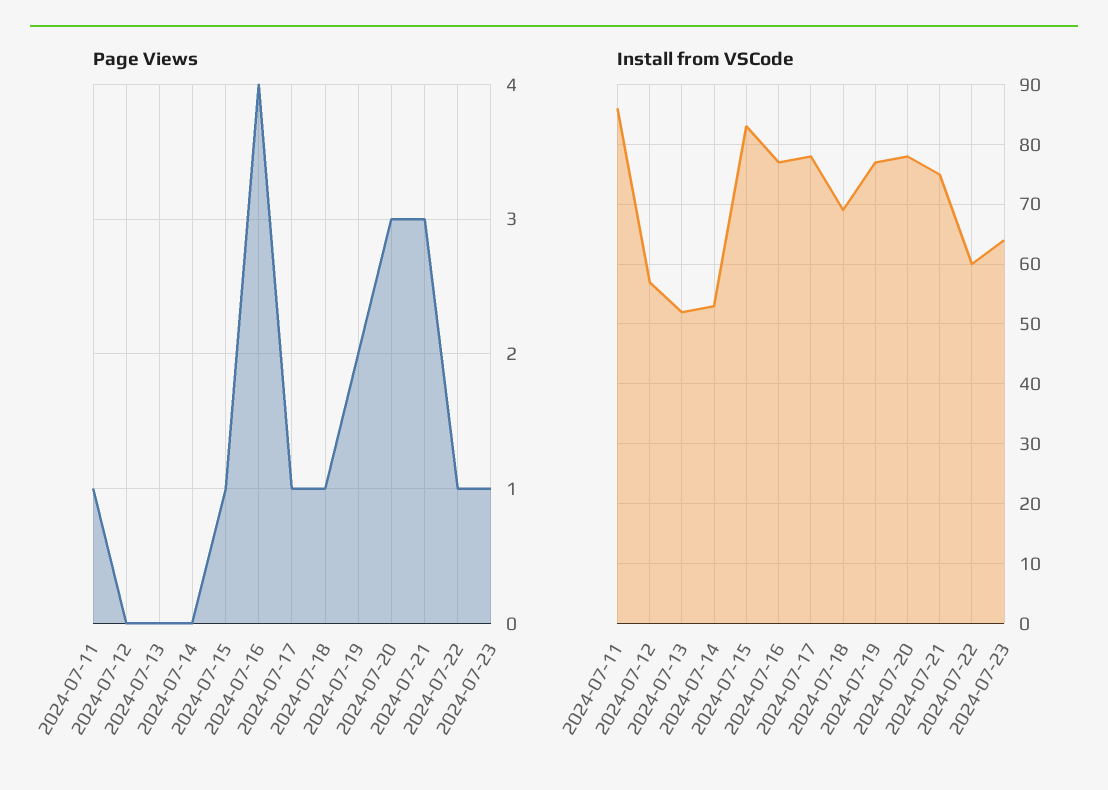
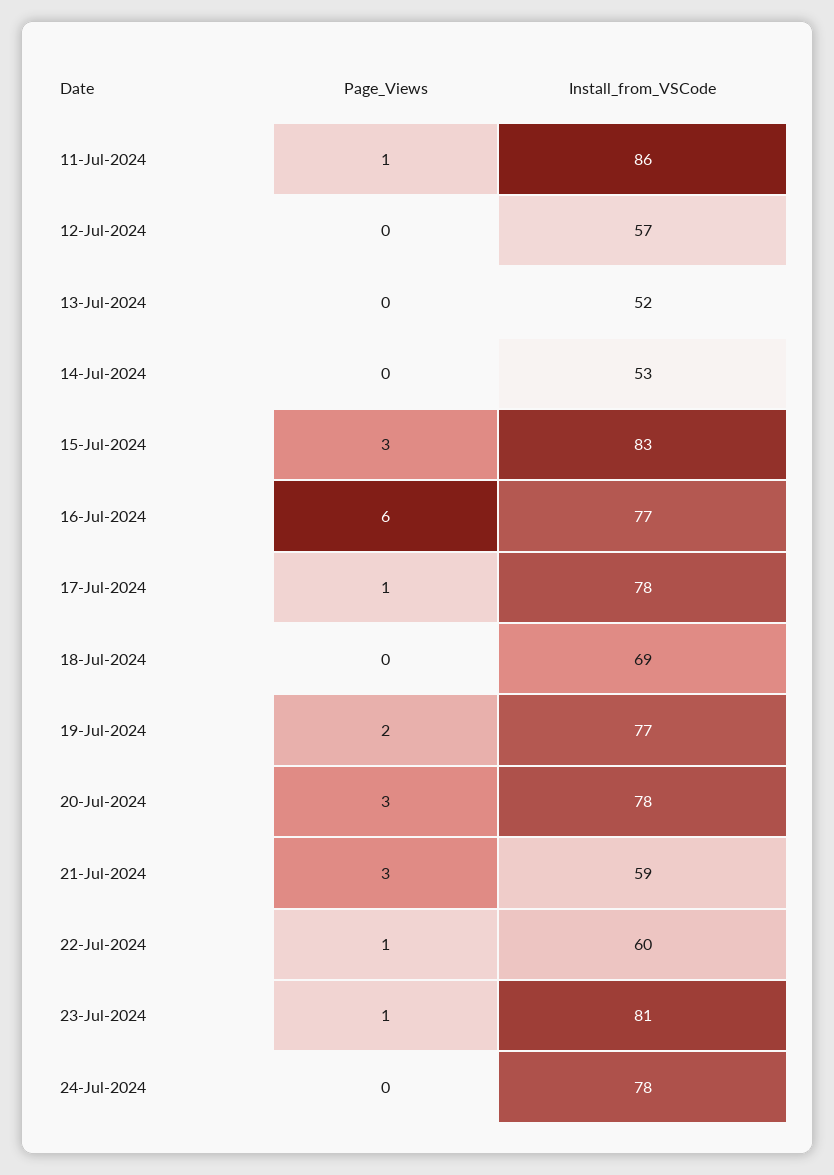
Page Views, 2024-07-15: 1 -> 3
Page Views, 2024-07-16: 4 -> 6
Page Views, 2024-07-18: 1 -> 0
Install from VSCode, 2024-07-21: 75 -> 59
Install from VSCode, 2024-07-23: 65 -> 81
Page Views, 24-Jul-2024: none -> 0
Install from VSCode, 24-Jul-2024: none -> 78

